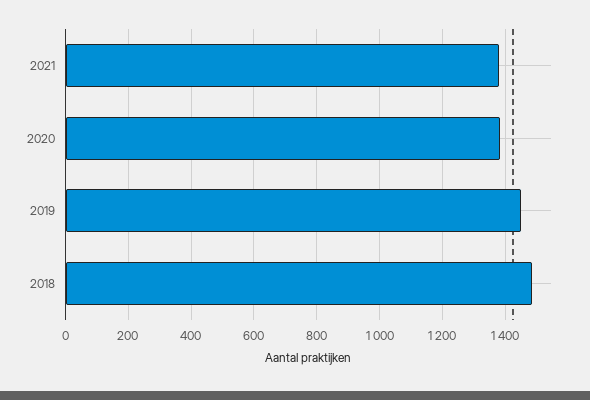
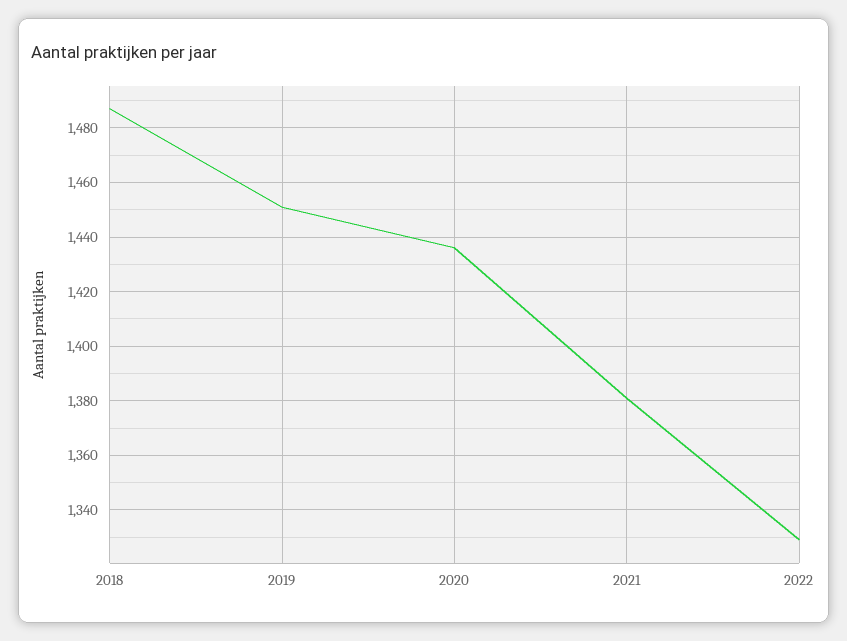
2020: 1380 -> 1435
2022: none -> 1330

